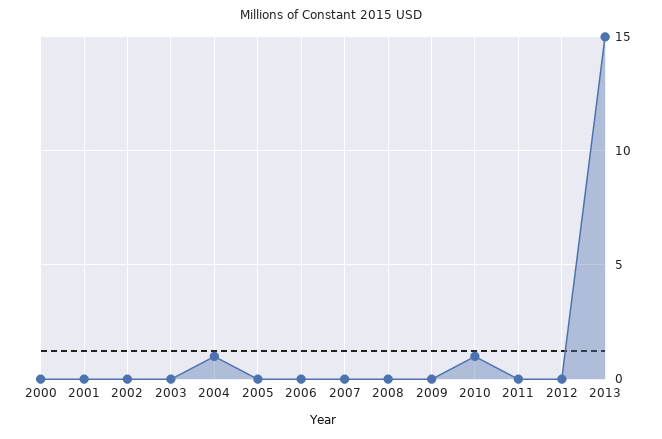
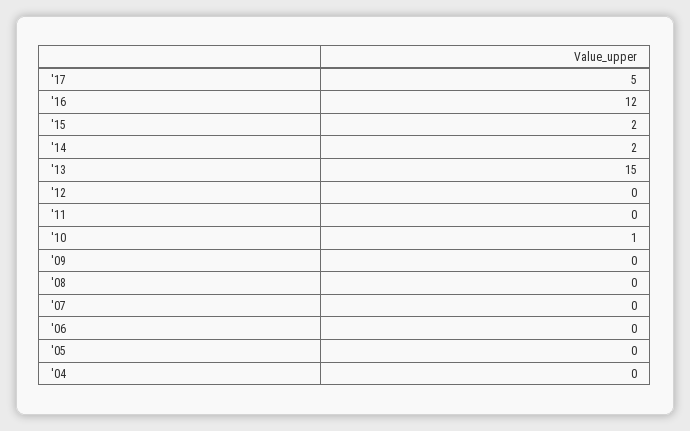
2000: 0 -> none
2001: 0 -> none
2002: 0 -> none
2003: 0 -> none
2004: 1 -> 0
'17: none -> 5
'16: none -> 12
'15: none -> 2
'14: none -> 2

